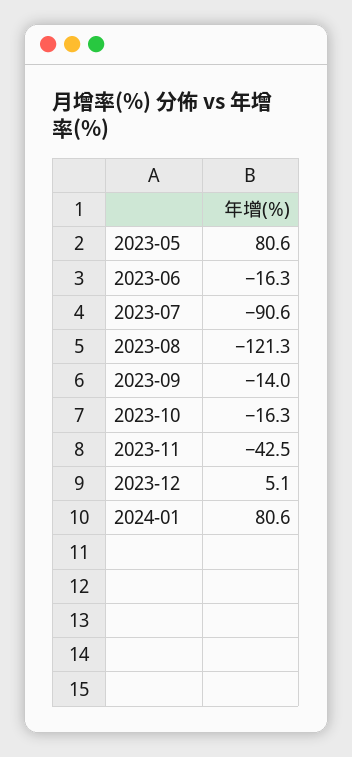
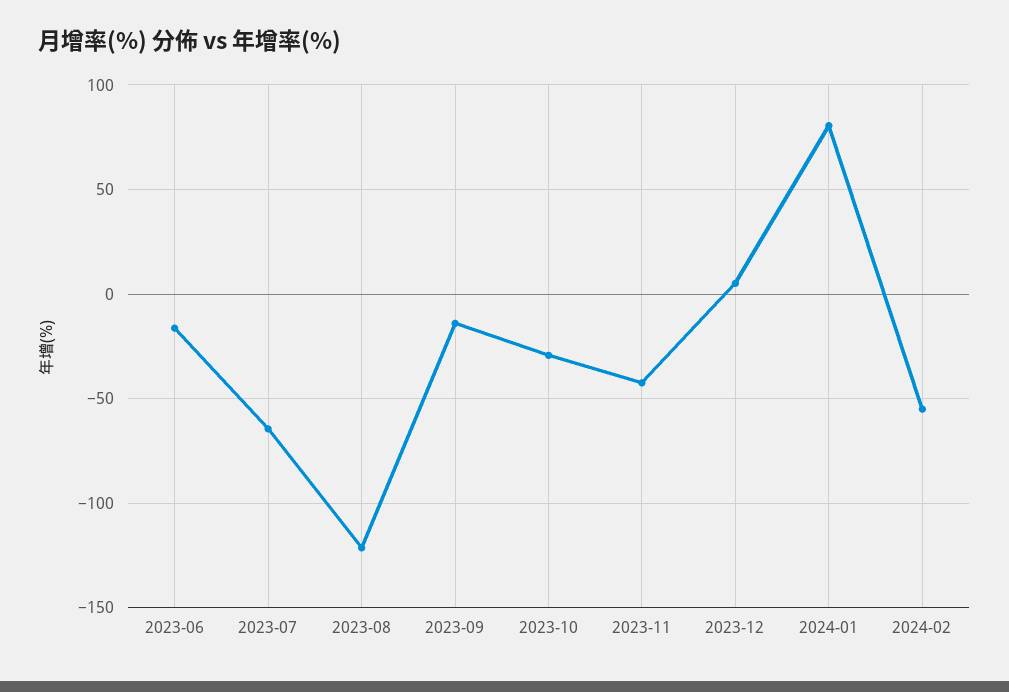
2023-05: 80.6 -> none
2023-07: -90.6 -> -65
2023-10: -16.3 -> -30
2024-02: none -> -55

